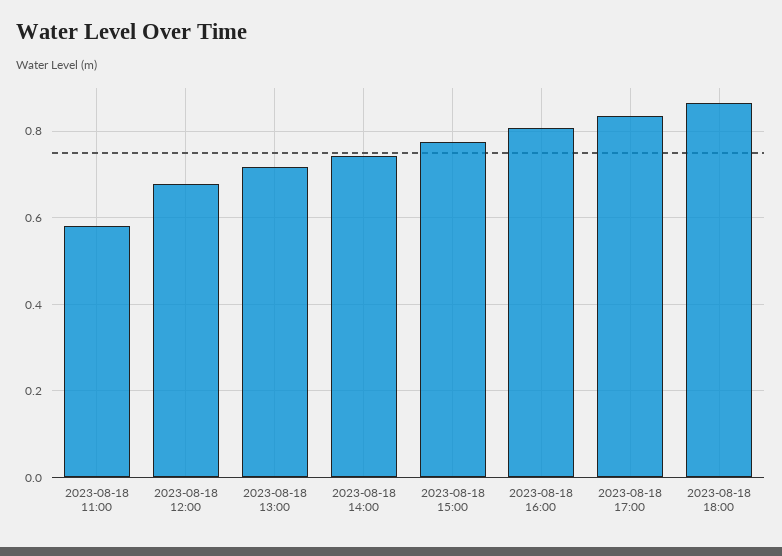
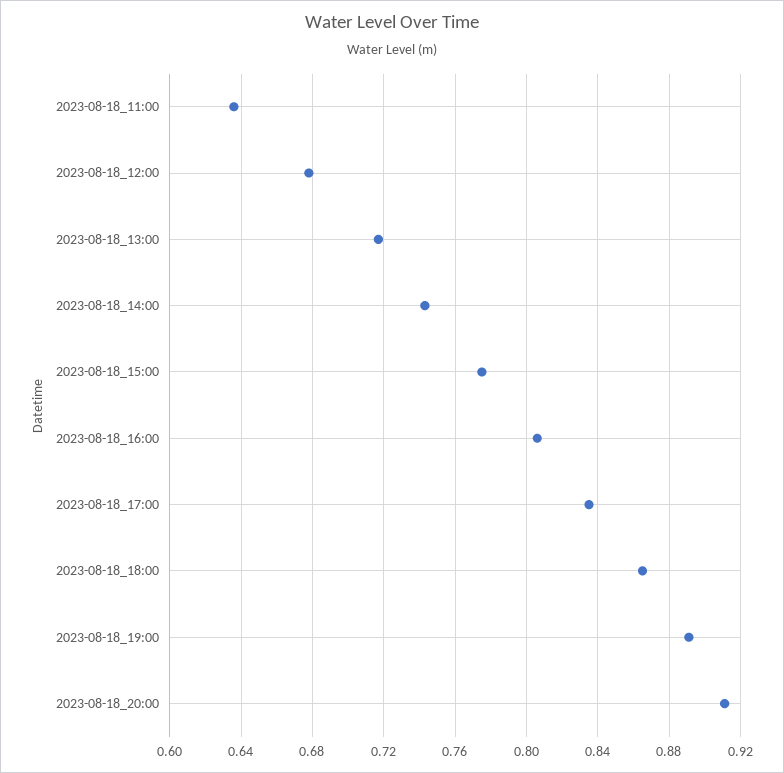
2023-08-18 11:00: 0.58 -> 0.635
2023-08-18_19:00: none -> 0.89
2023-08-18_20:00: none -> 0.91

